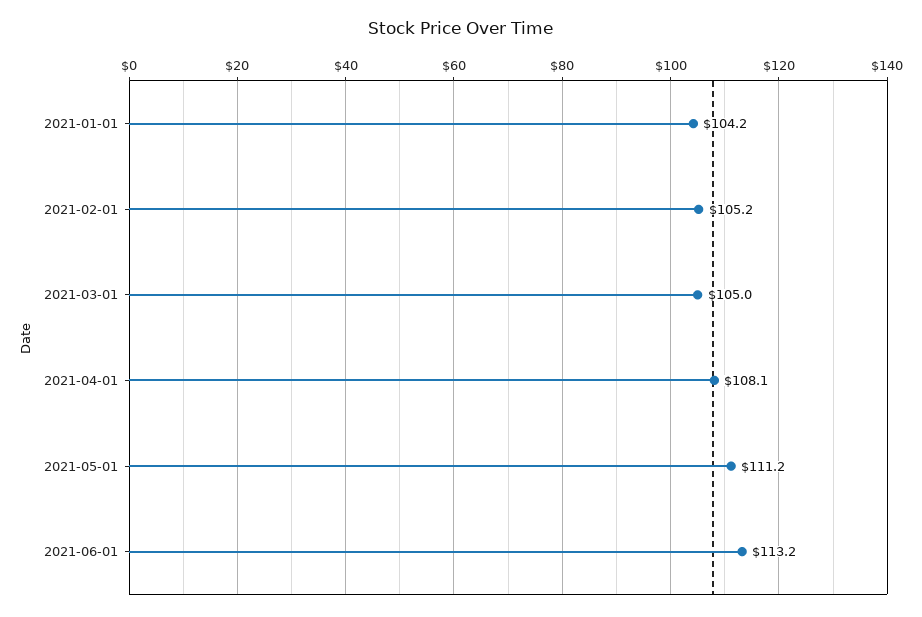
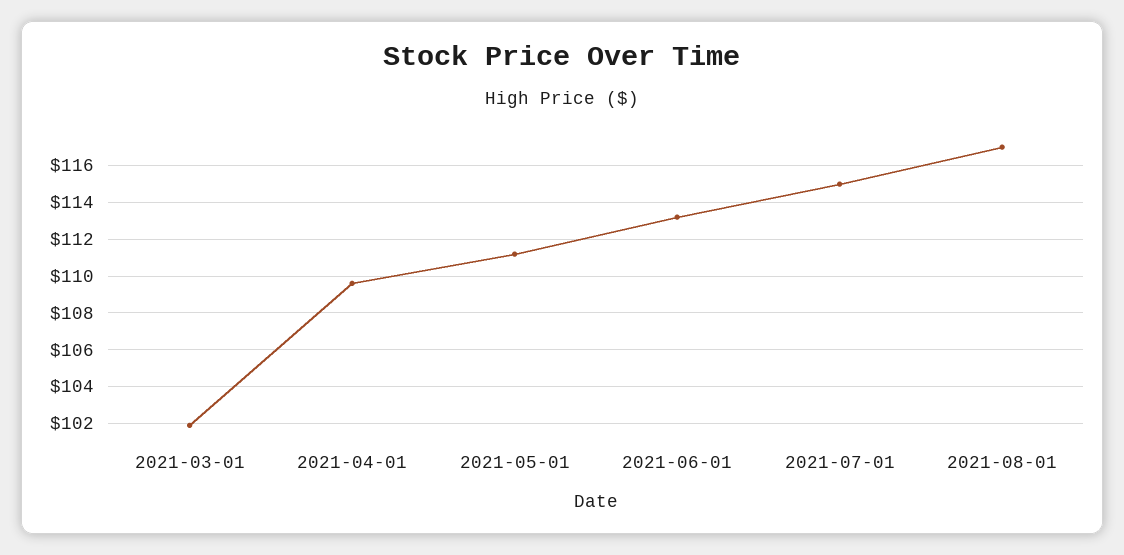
2021-01-01: 104.2 -> none
2021-02-01: 105.2 -> none
2021-03-01: 105 -> 102
2021-04-01: 108.1 -> 109.5
2021-07-01: none -> 115
2021-08-01: none -> 117

